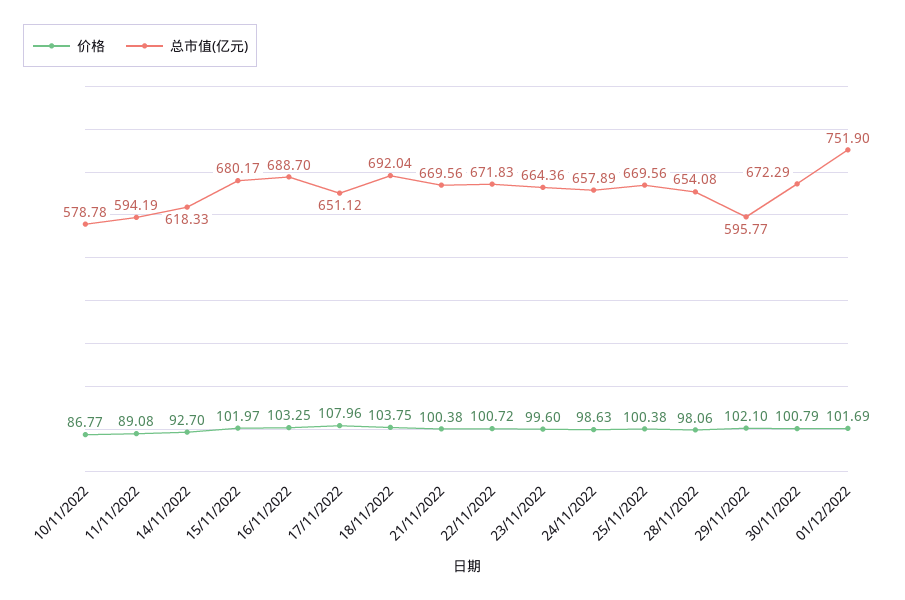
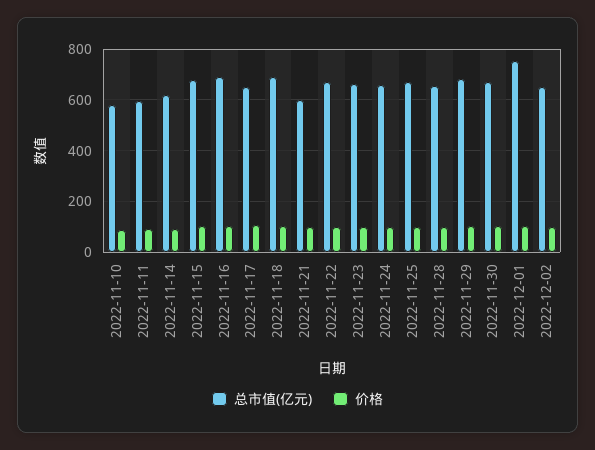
总市值(亿元), 21/11/2022: 669.56 -> 600
总市值(亿元), 29/11/2022: 595.77 -> 675
总市值(亿元), 2022-12-02: none -> 650
价格, 2022-12-02: none -> 100

